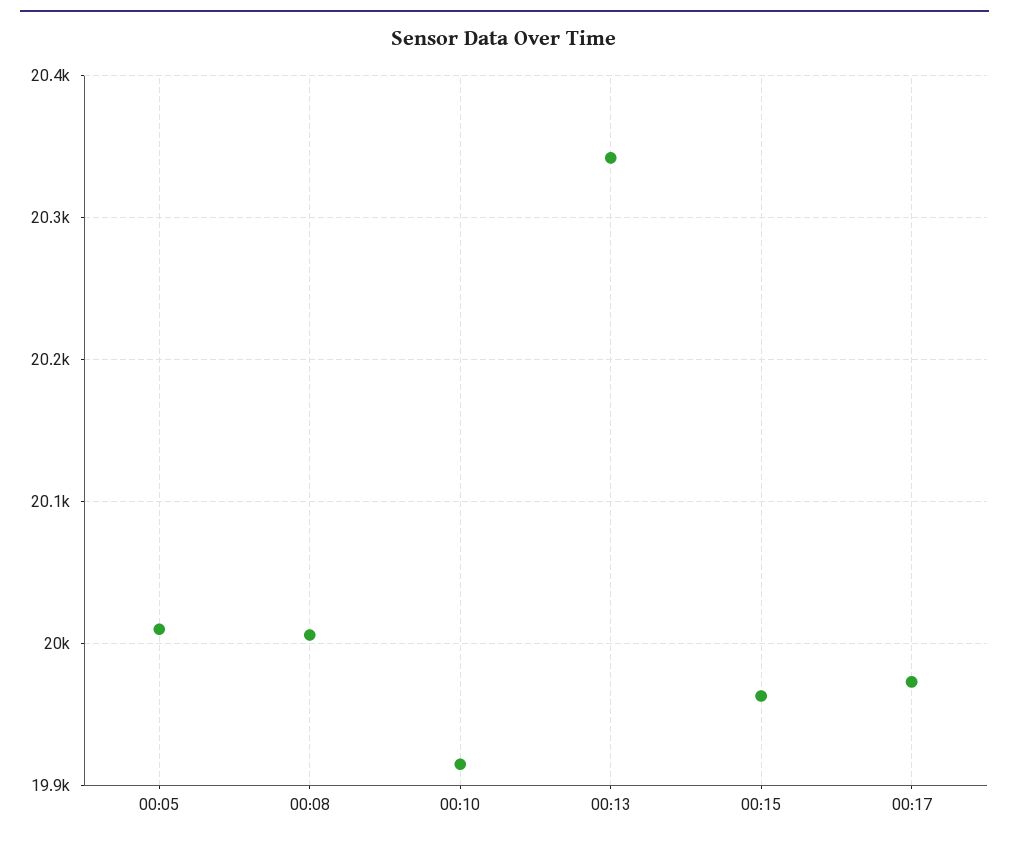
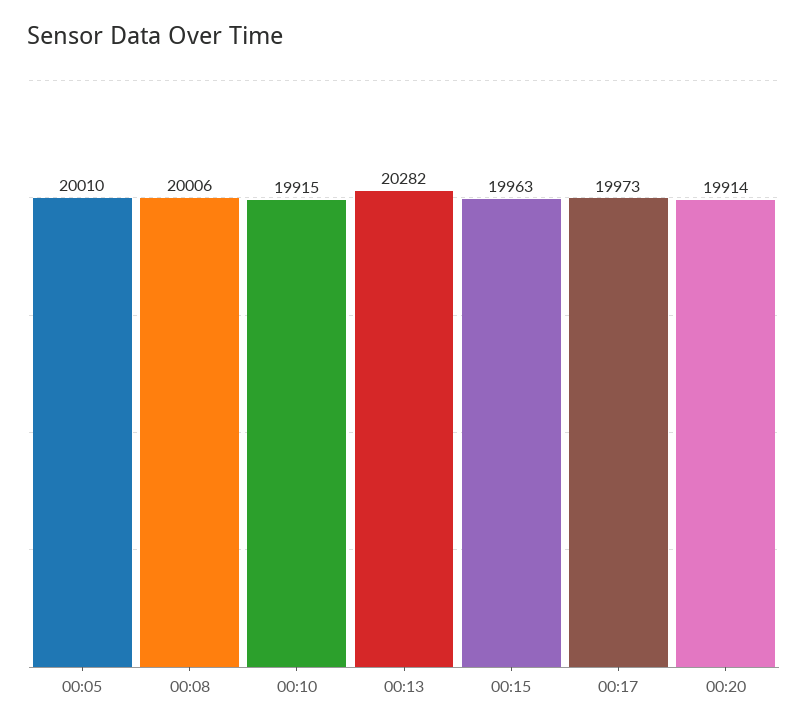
00:13: 20340 -> 20282
00:20: none -> 19914

